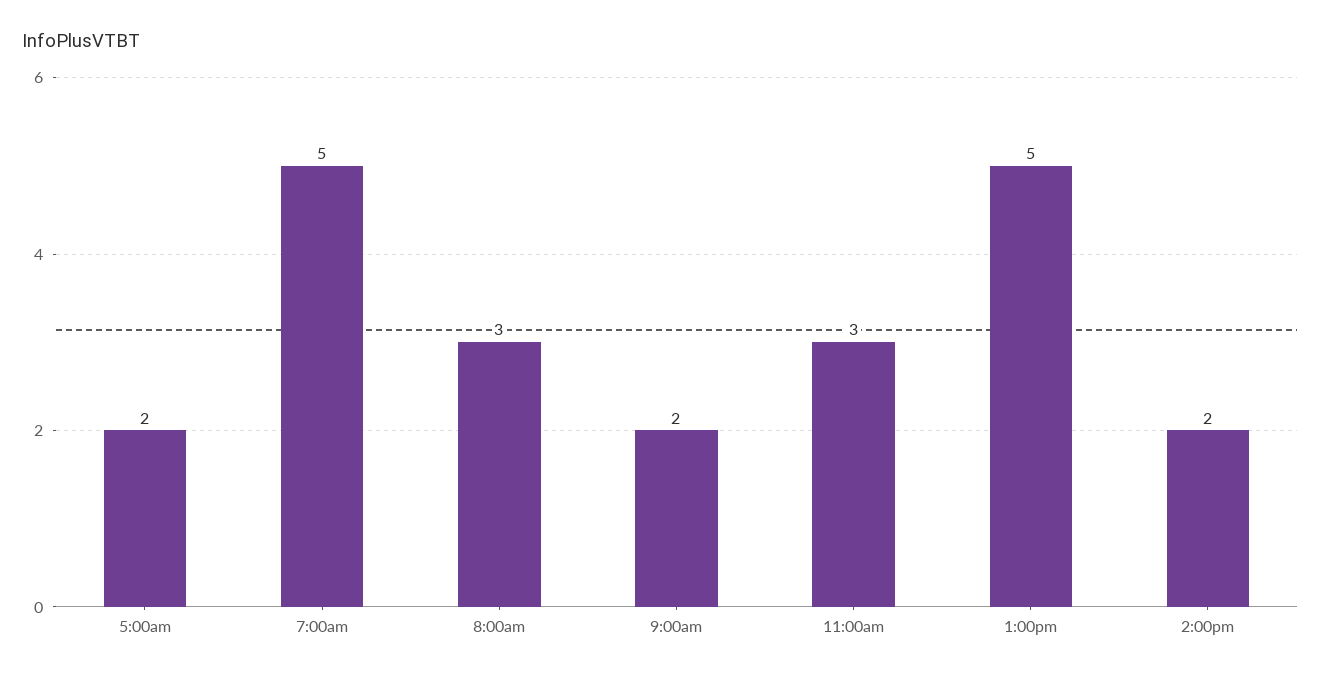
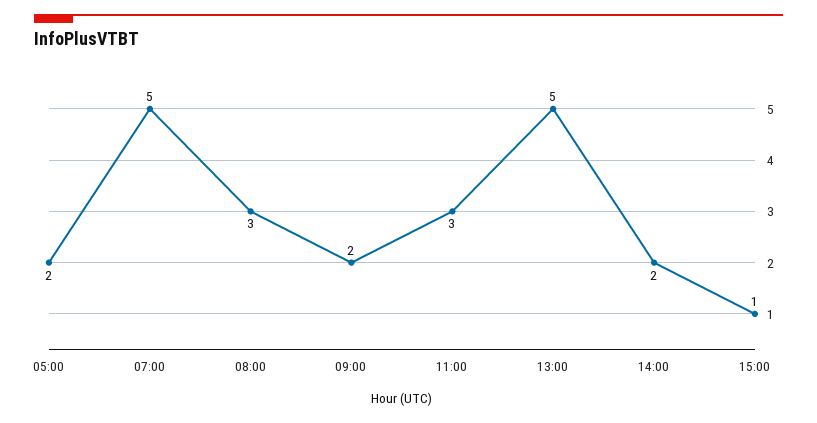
15:00: none -> 1

